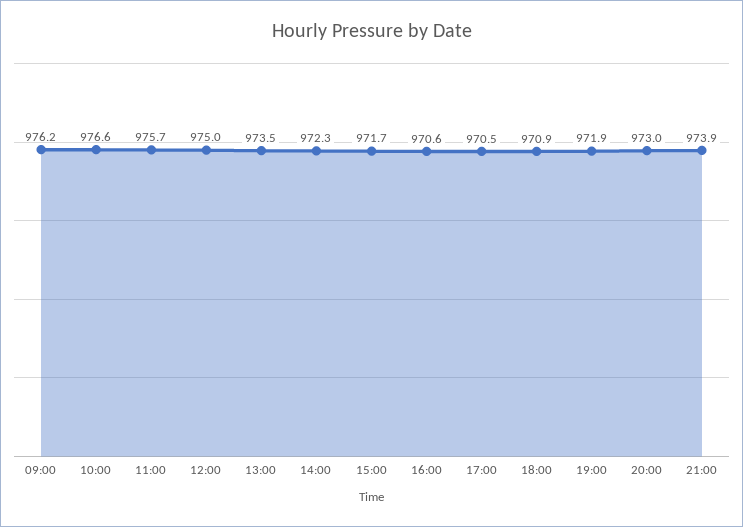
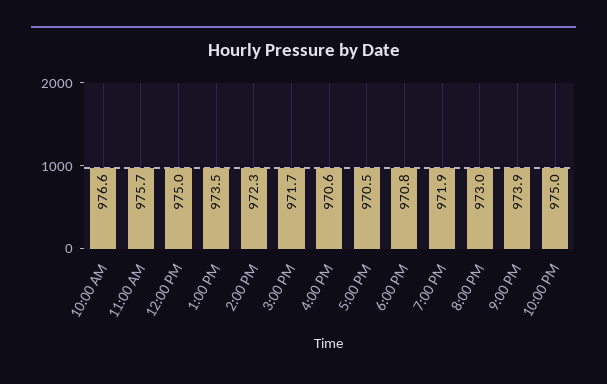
09:00: 976.2 -> none
18:00: 970.9 -> 970.8
10:00 PM: none -> 975

